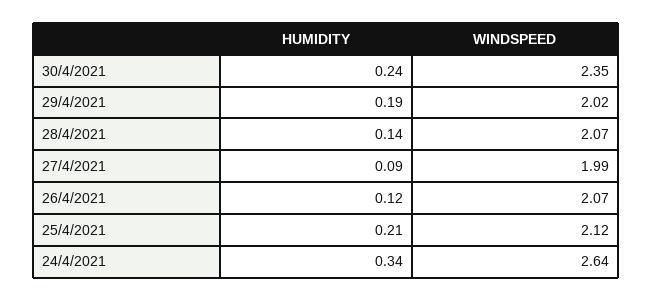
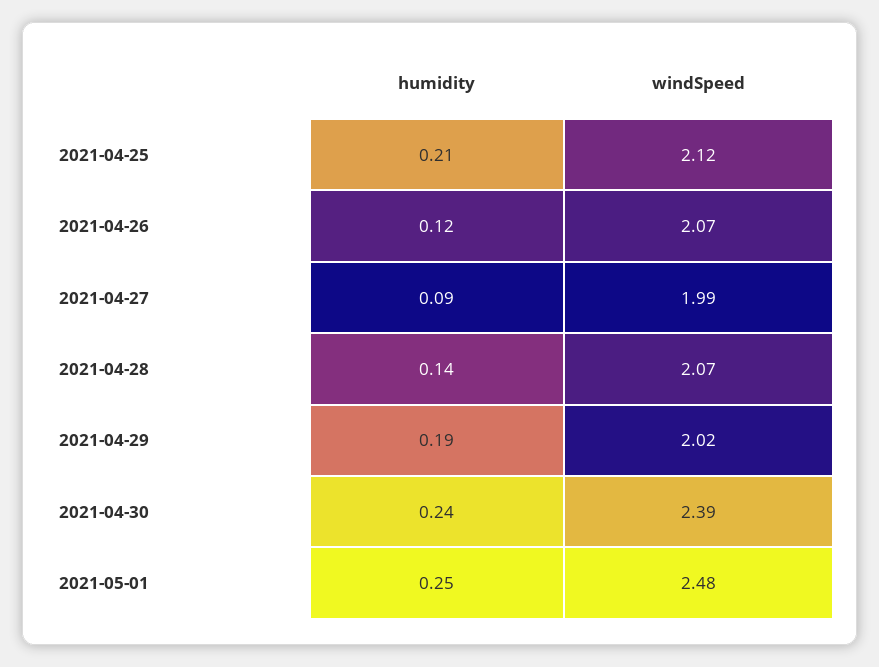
WINDSPEED, 30/4/2021: 2.35 -> 2.39
HUMIDITY, 24/4/2021: 0.34 -> none
WINDSPEED, 24/4/2021: 2.64 -> none
HUMIDITY, 2021-05-01: none -> 0.25
WINDSPEED, 2021-05-01: none -> 2.48

